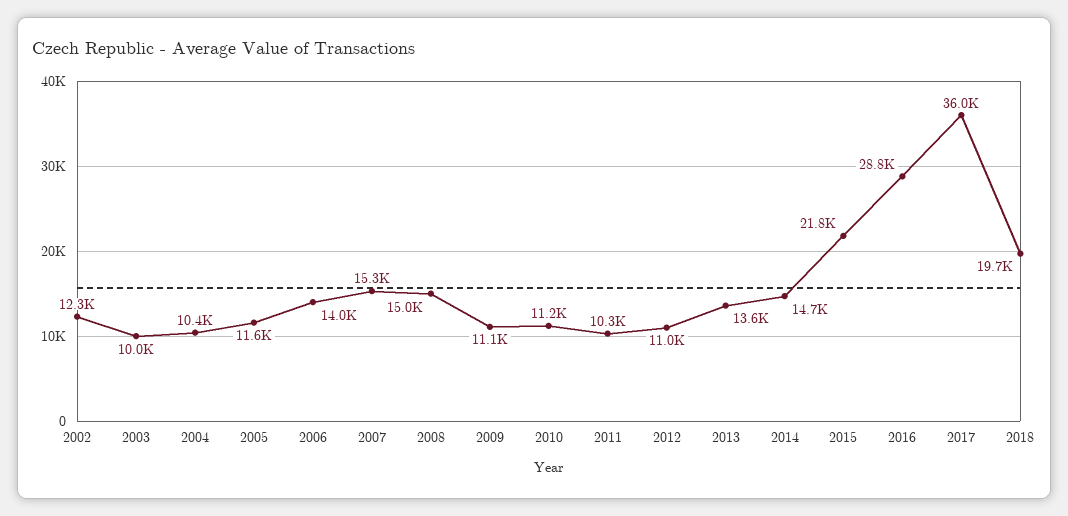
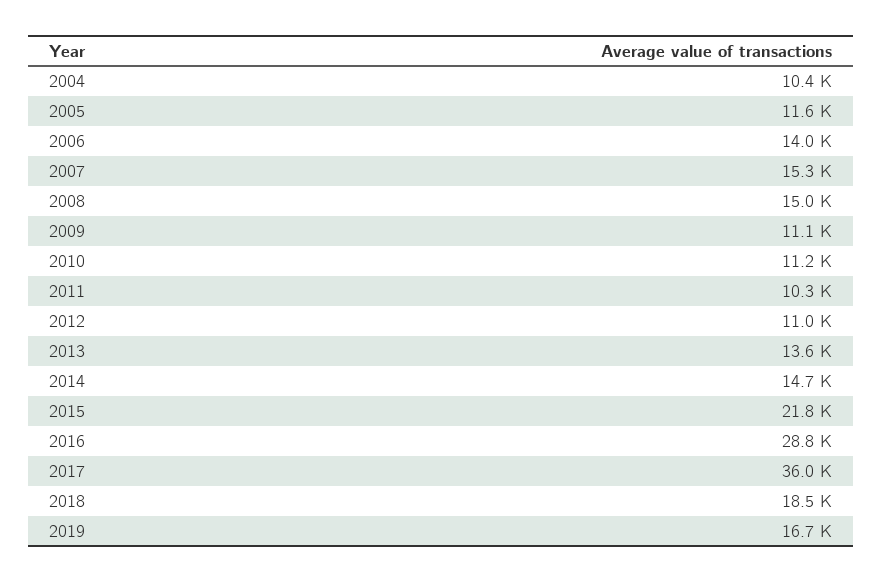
2002: 12300 -> none
2003: 10000 -> none
2018: 19700 -> 18500
2019: none -> 16700

